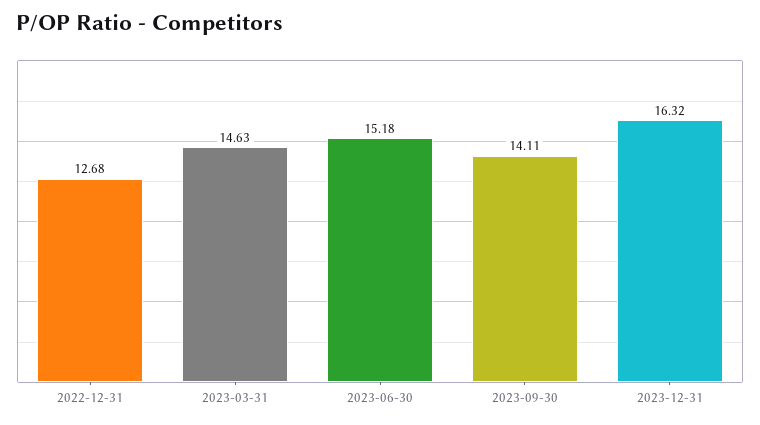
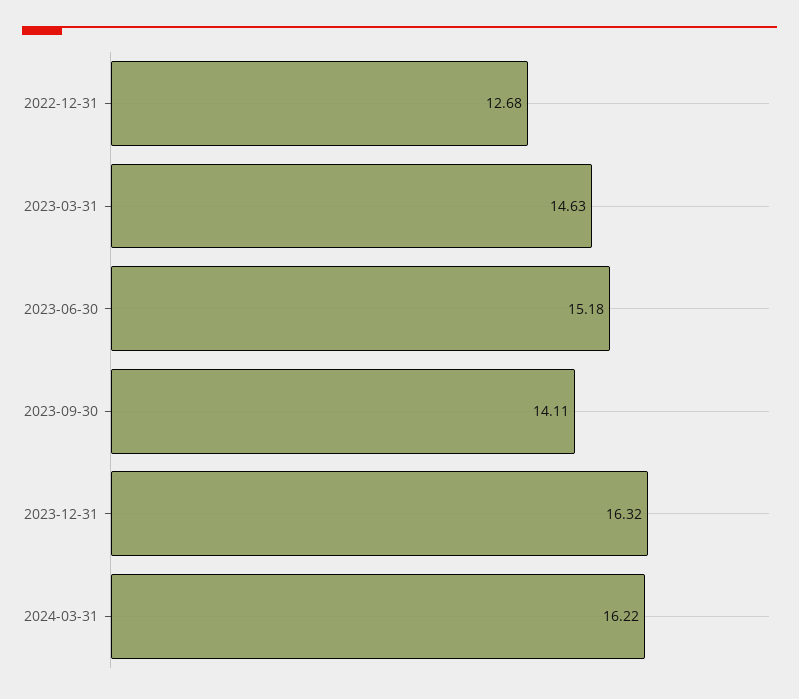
2024-03-31: none -> 16.22

